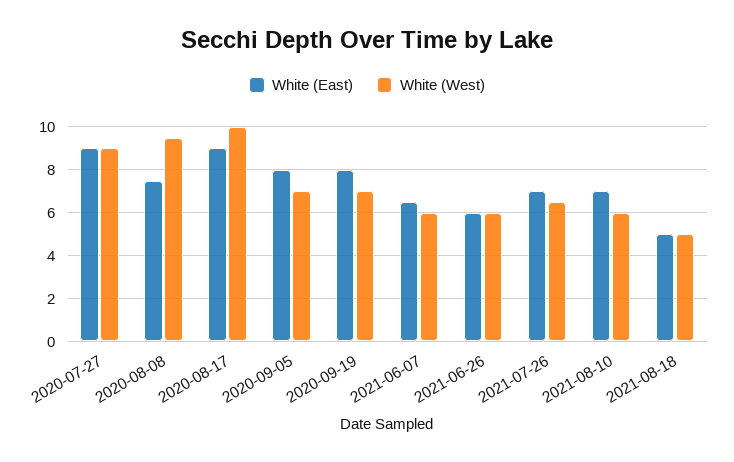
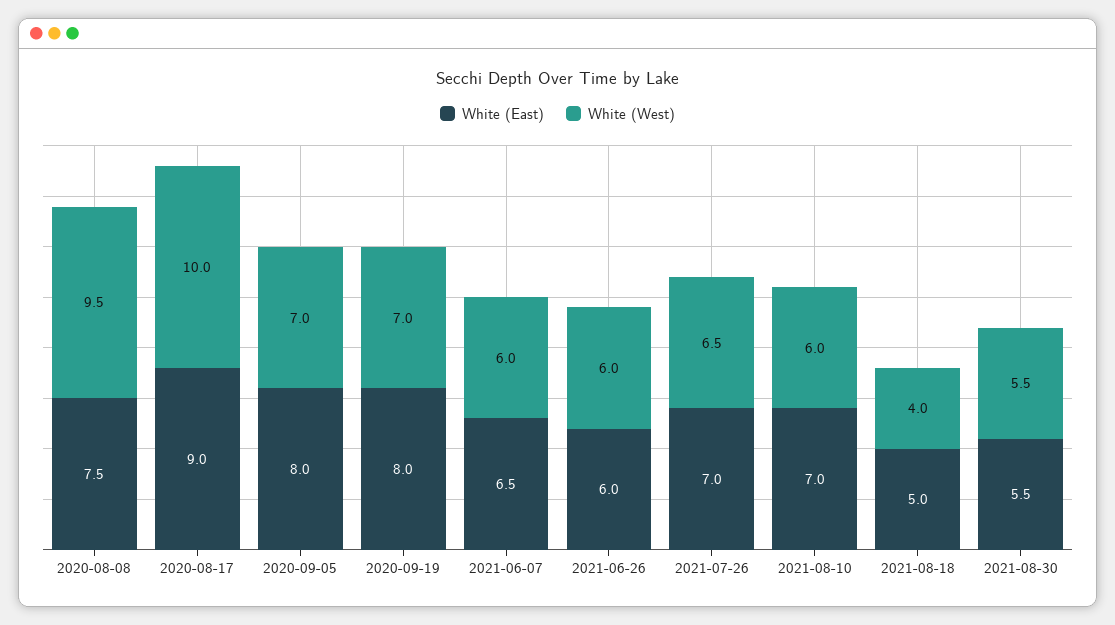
White (East), 2020-07-27: 9 -> none
White (West), 2020-07-27: 9 -> none
White (West), 2021-08-18: 5 -> 4
White (East), 2021-08-30: none -> 5.5
White (West), 2021-08-30: none -> 5.5

